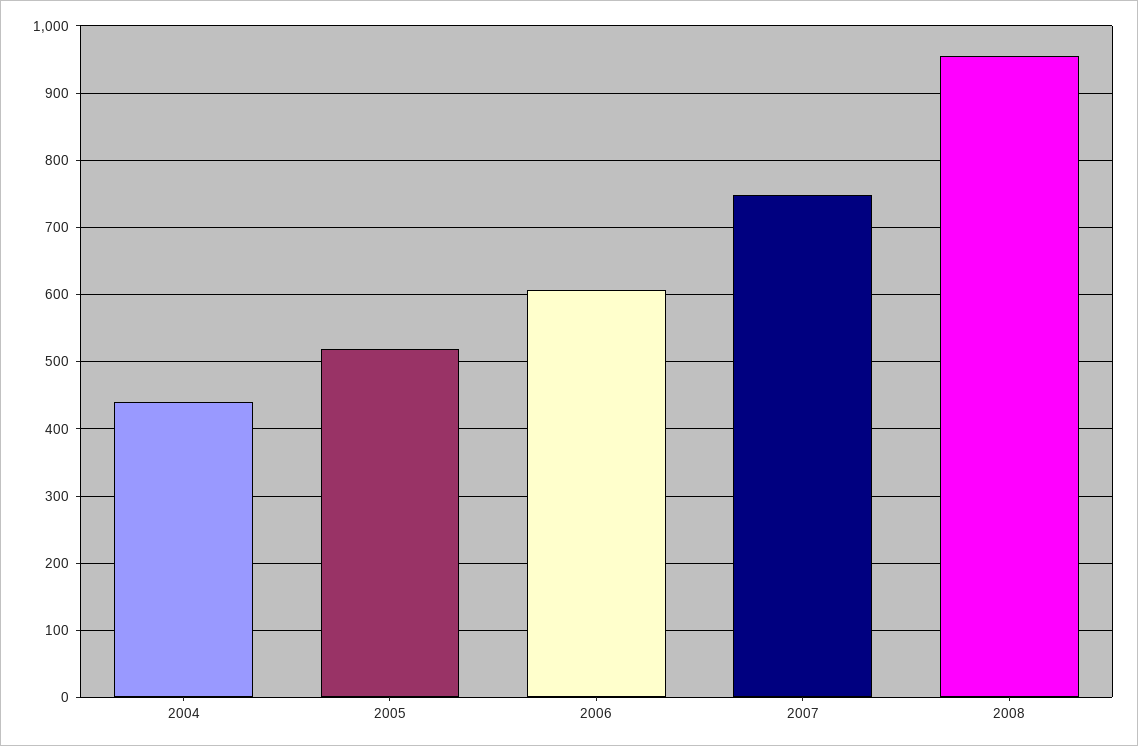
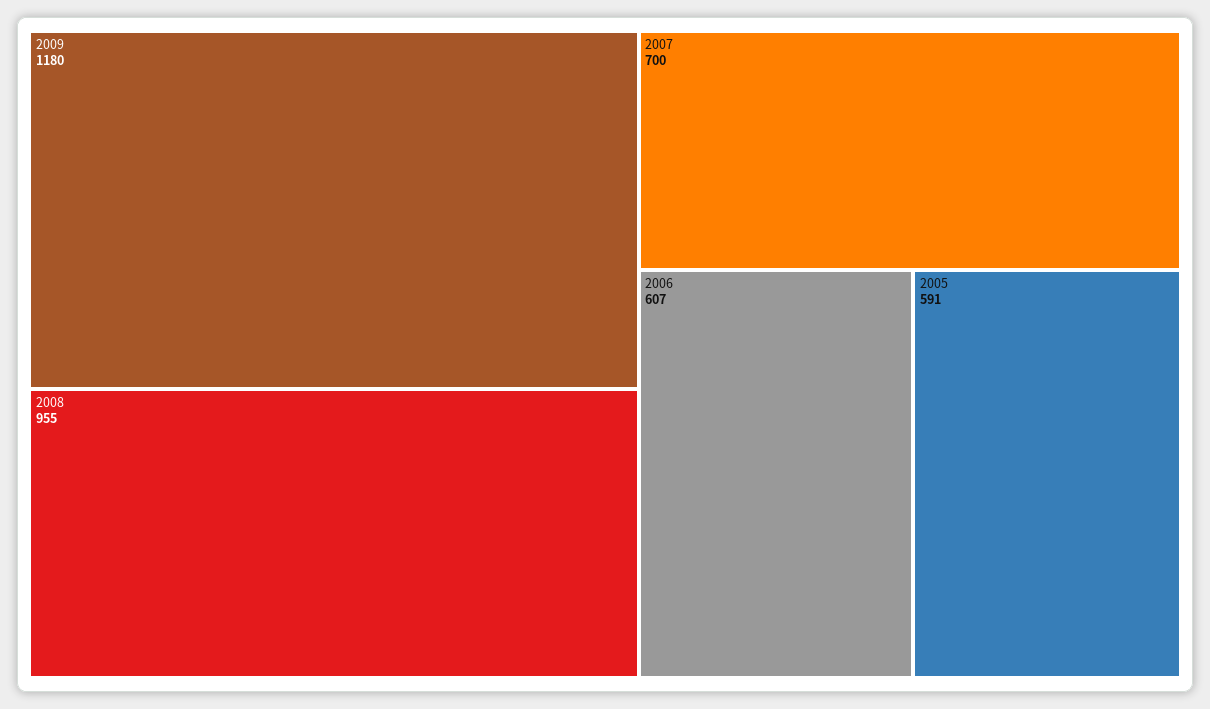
2004: 440 -> none
2005: 520 -> 591
2007: 750 -> 700
2009: none -> 1180

